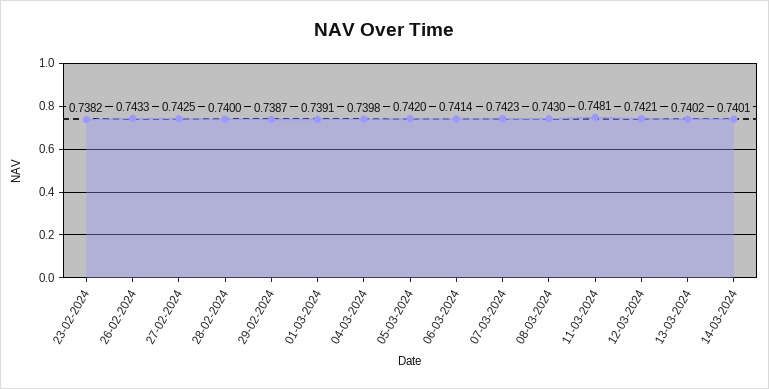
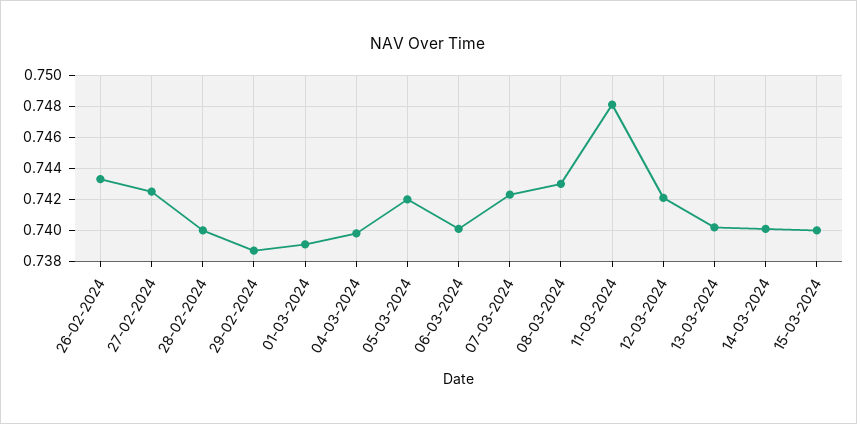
23-02-2024: 0.7382 -> none
06-03-2024: 0.7414 -> 0.74
15-03-2024: none -> 0.74

